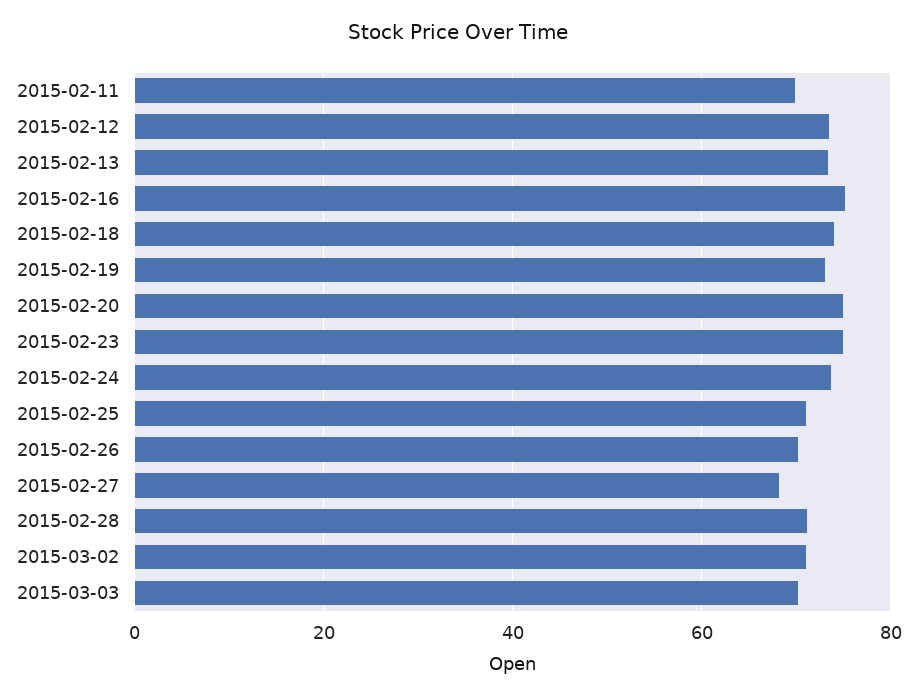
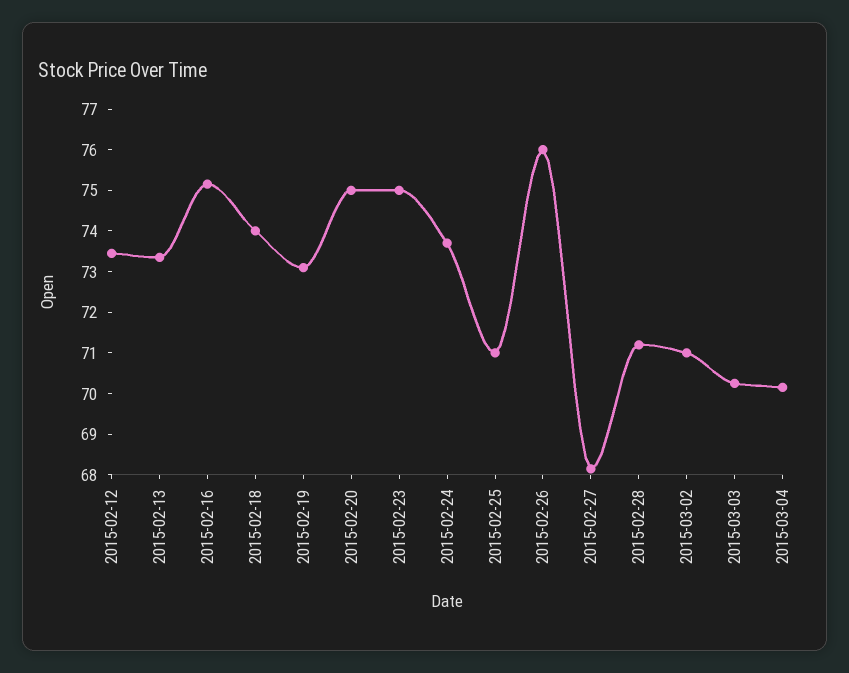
2015-02-11: 70 -> none
2015-02-26: 70 -> 76
2015-03-04: none -> 70.2

